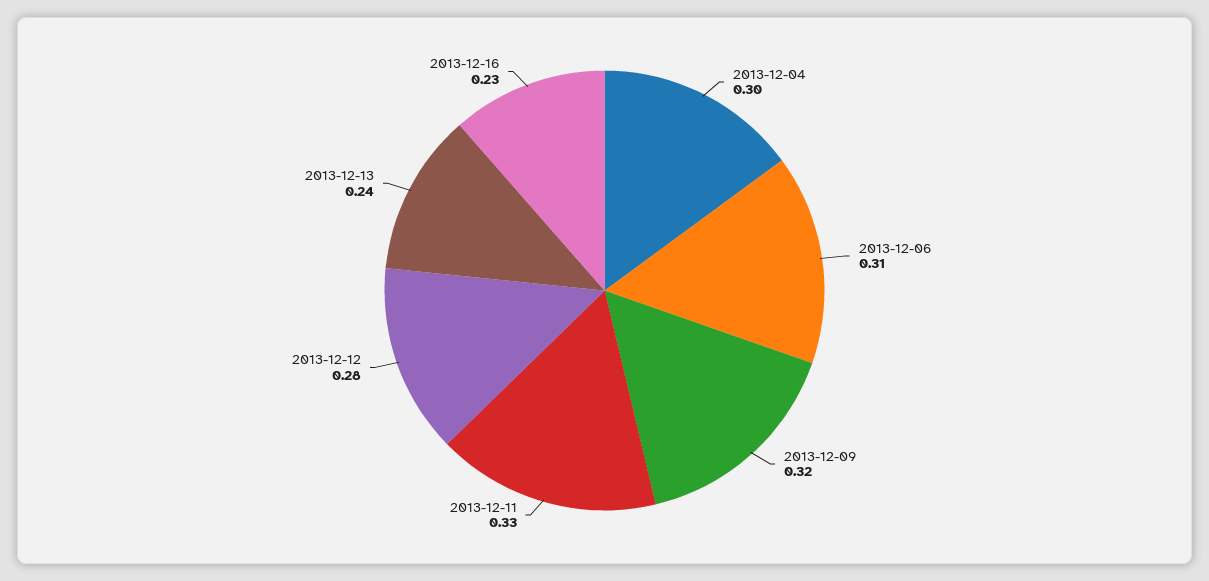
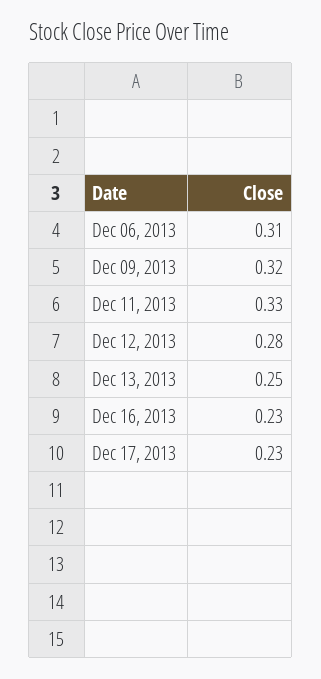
2013-12-04: 0.3 -> none
2013-12-13: 0.24 -> 0.25
Dec 17, 2013: none -> 0.23

